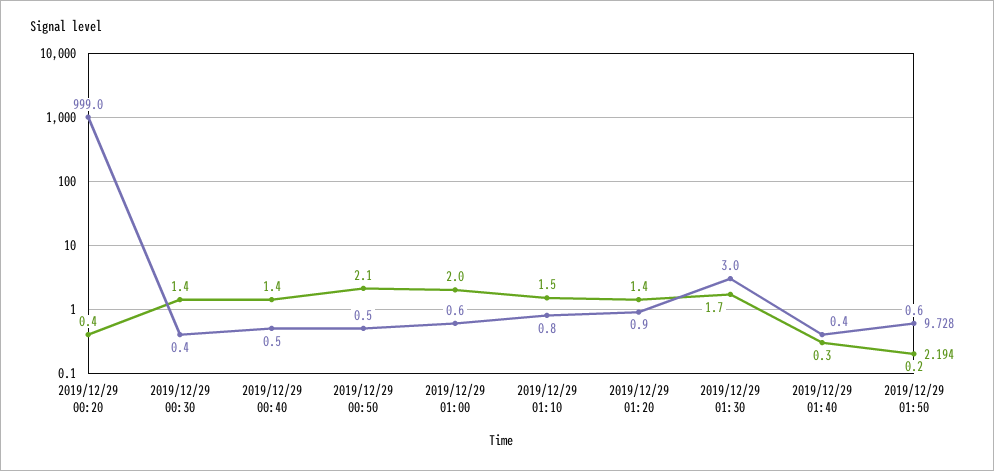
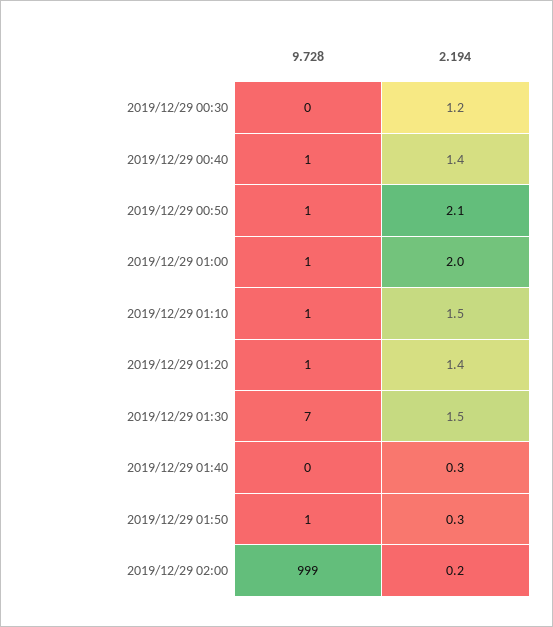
9.728, 2019/12/29 00:20: 999 -> none
2.194, 2019/12/29 00:20: 0.4 -> none
2.194, 2019/12/29 00:30: 1.4 -> 1.2
9.728, 2019/12/29 01:30: 3 -> 7
2.194, 2019/12/29 01:30: 1.7 -> 1.5
2.194, 2019/12/29 01:50: 0.2 -> 0.3
9.728, 2019/12/29 02:00: none -> 999
2.194, 2019/12/29 02:00: none -> 0.2

